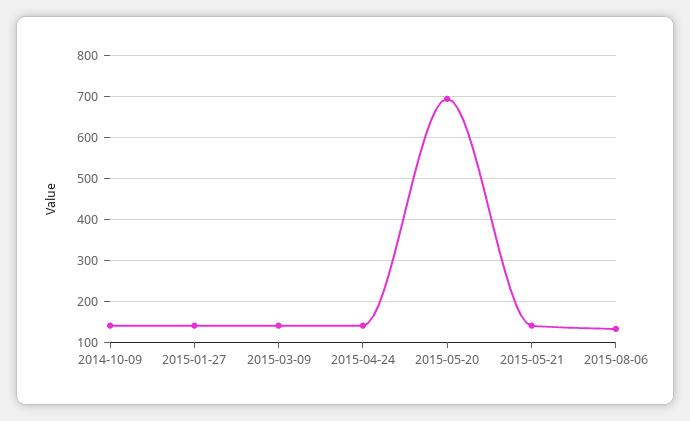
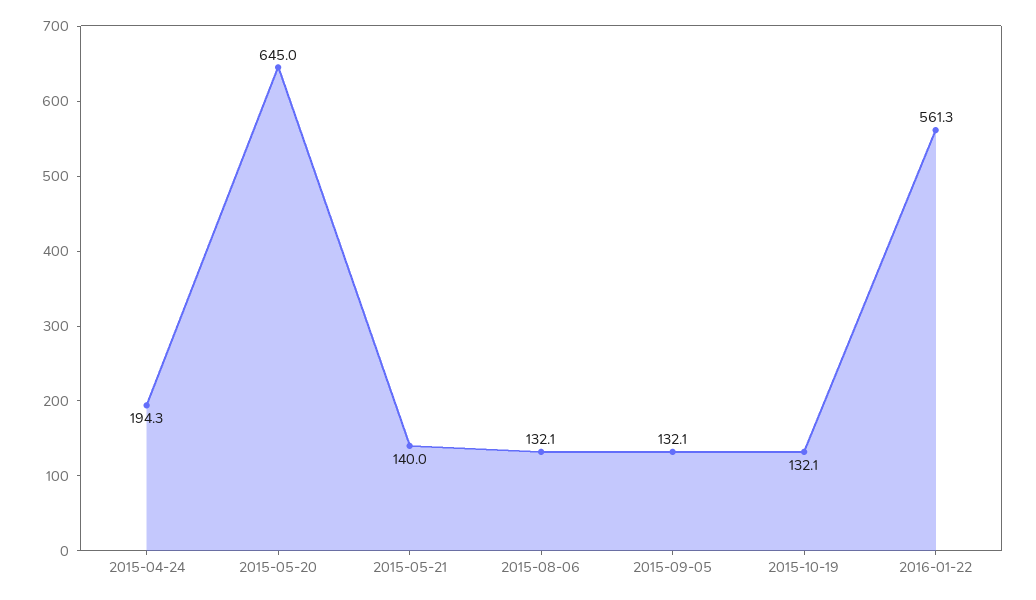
2014-10-09: 140 -> none
2015-01-27: 140 -> none
2015-03-09: 140 -> none
2015-04-24: 140 -> 194.3
2015-05-20: 700 -> 645
2015-09-05: none -> 132.1
2015-10-19: none -> 132.1
2016-01-22: none -> 561.3

